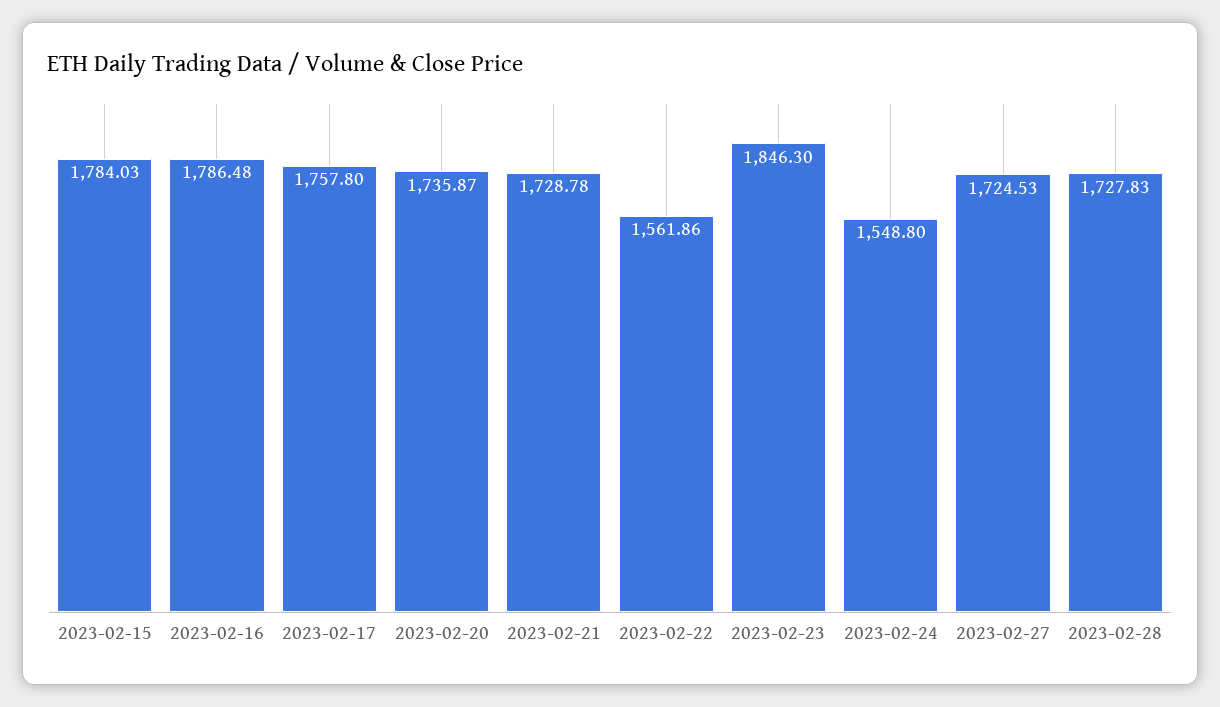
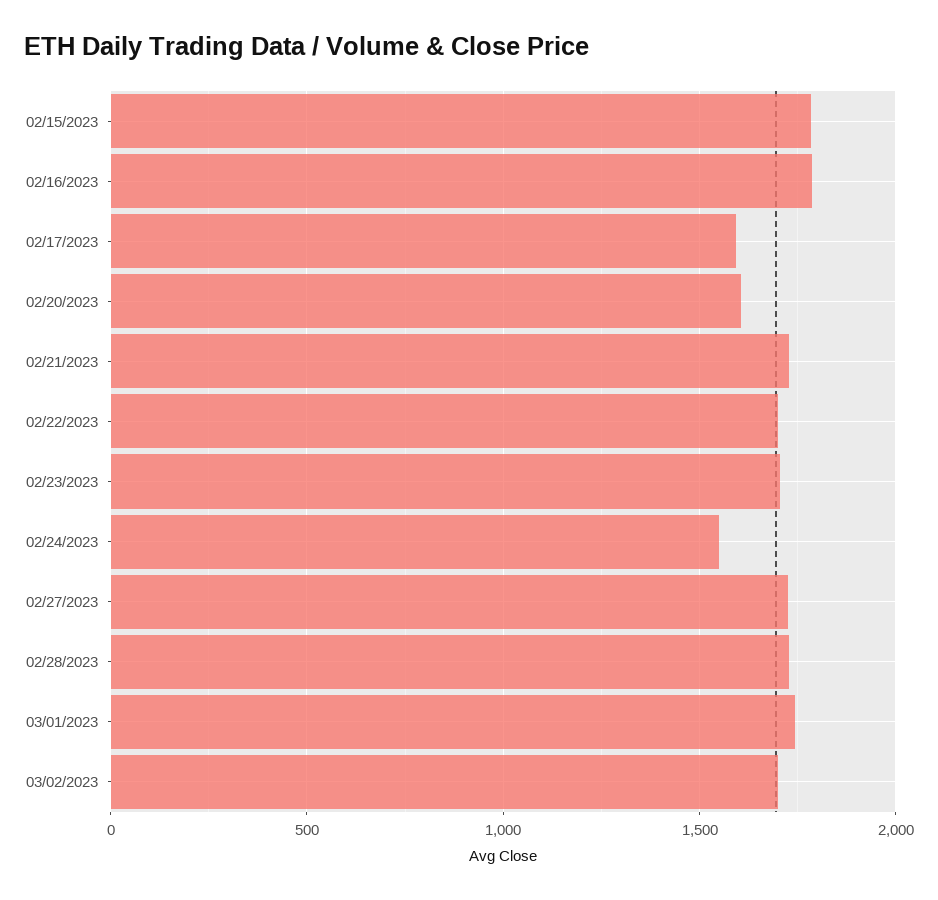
2023-02-17: 1757.8 -> 1600
2023-02-20: 1735.87 -> 1600
2023-02-22: 1561.86 -> 1700
2023-02-23: 1846.3 -> 1700
03/01/2023: none -> 1750
03/02/2023: none -> 1700

